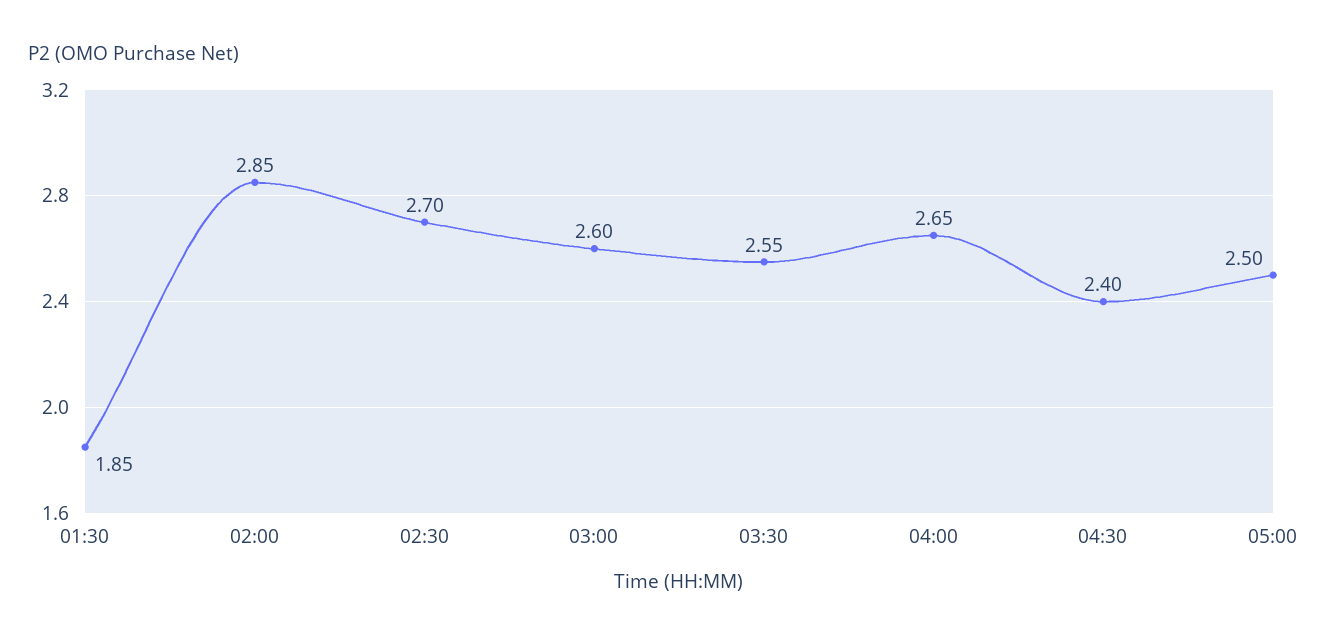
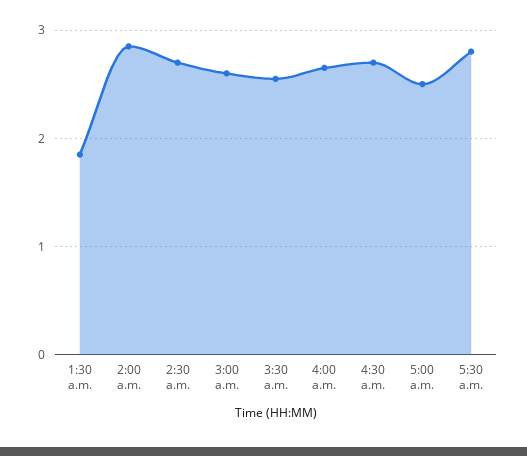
04:30: 2.4 -> 2.7
5:30 a.m.: none -> 2.8

